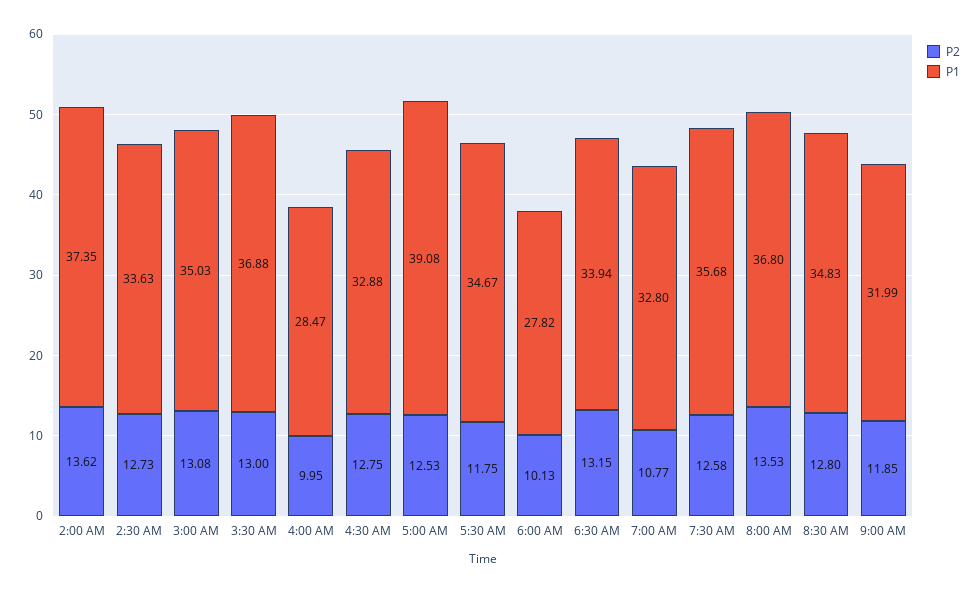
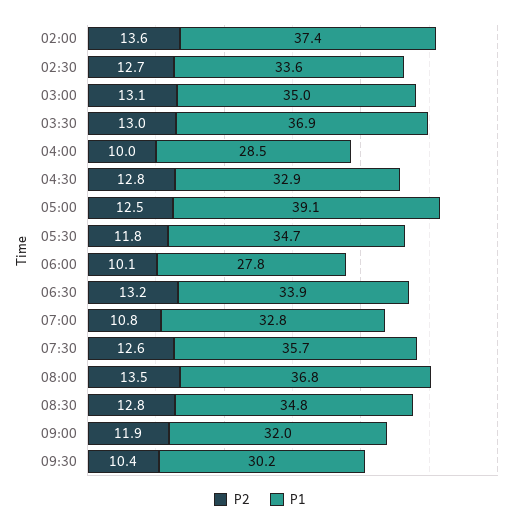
P2, 09:30: none -> 10.4
P1, 09:30: none -> 30.2

